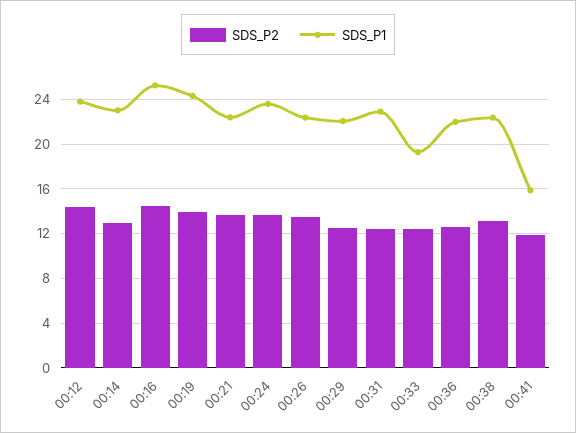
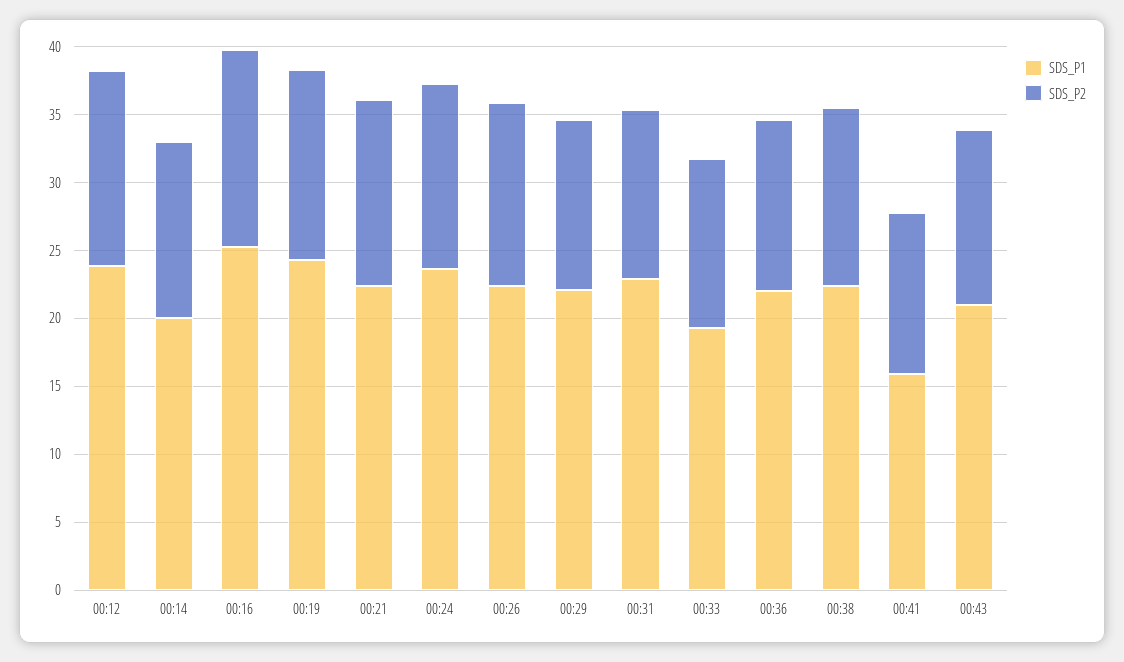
SDS_P1, 00:14: 23 -> 20
SDS_P1, 00:43: none -> 21
SDS_P2, 00:43: none -> 13

